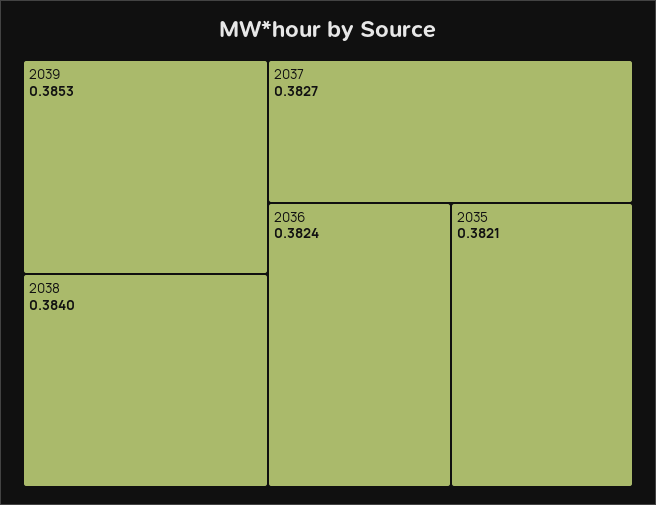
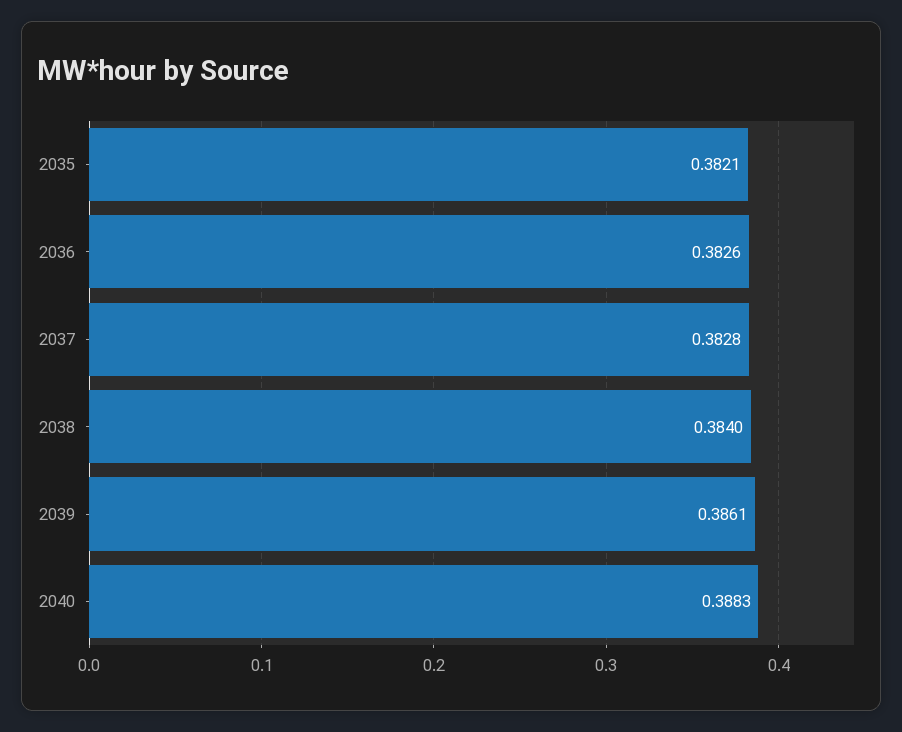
2039: 0.3853 -> 0.3861
2037: 0.3827 -> 0.3828
2036: 0.3824 -> 0.3826
2040: none -> 0.3883

